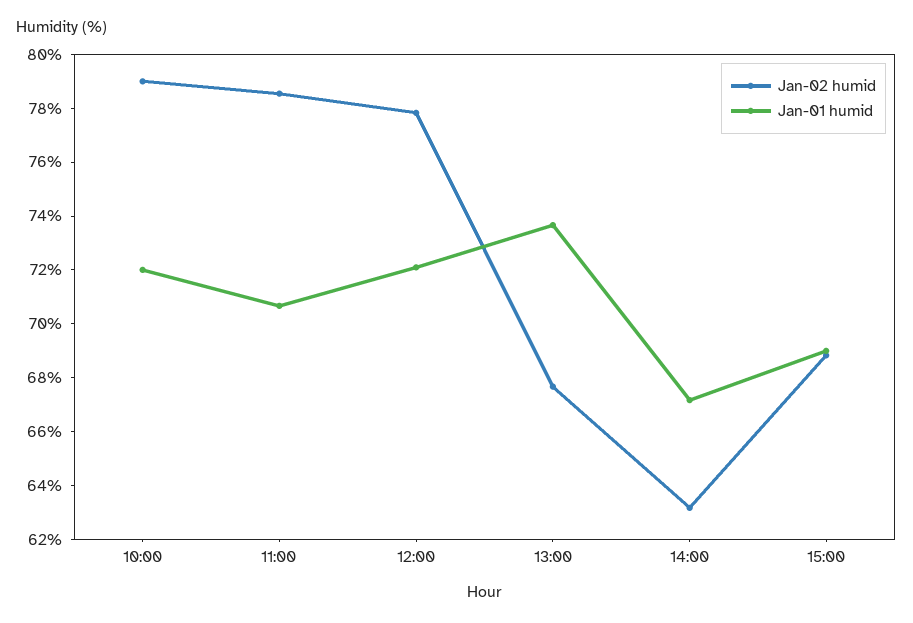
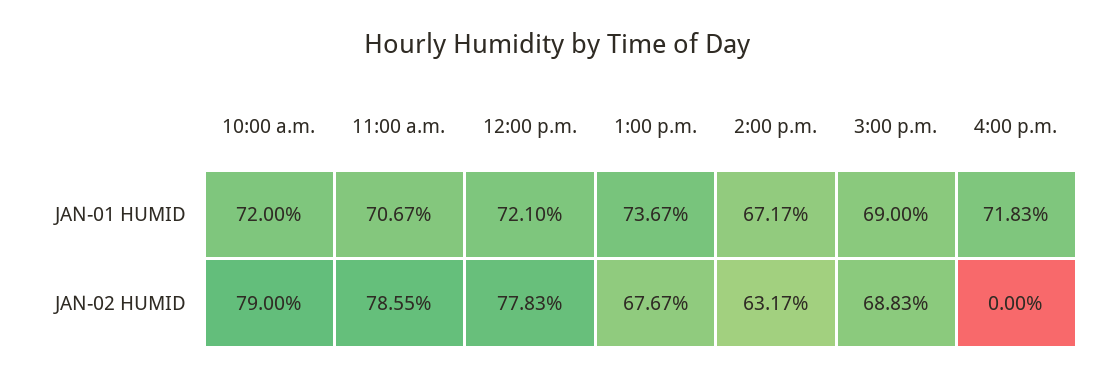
Jan-01 humid, 4:00 p.m.: none -> 71.83
Jan-02 humid, 4:00 p.m.: none -> 0

